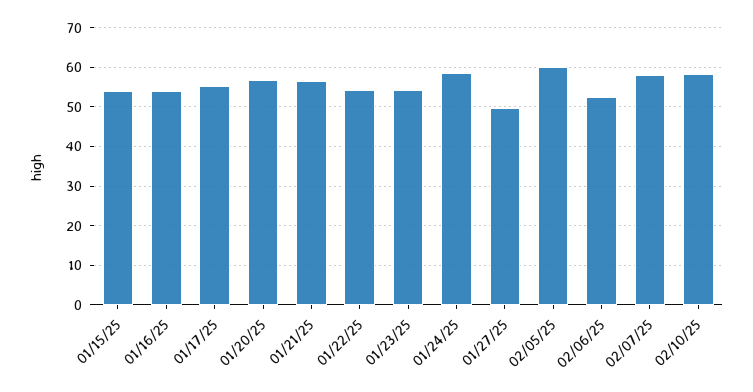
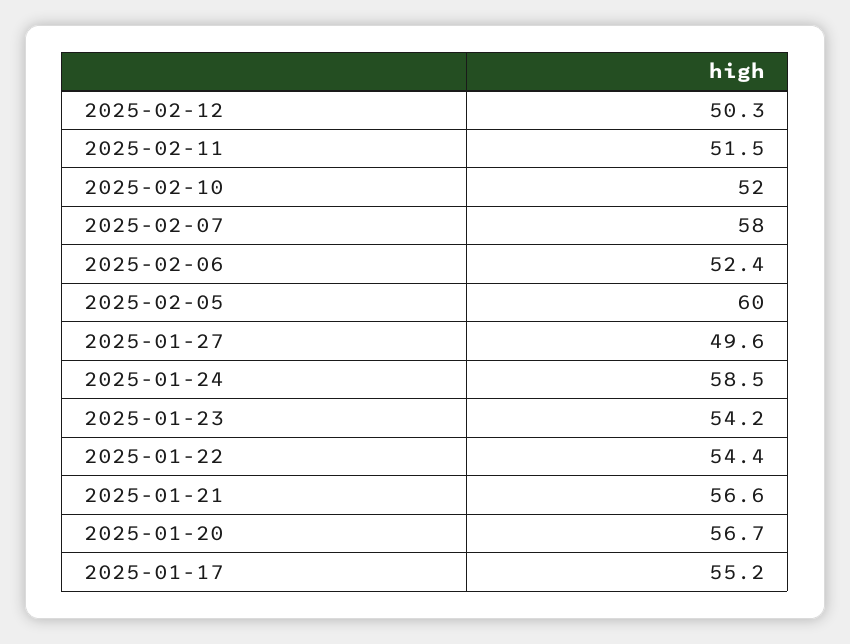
01/15/25: 54 -> none
01/16/25: 54 -> none
02/10/25: 58 -> 52
2025-02-12: none -> 50.3
2025-02-11: none -> 51.5

